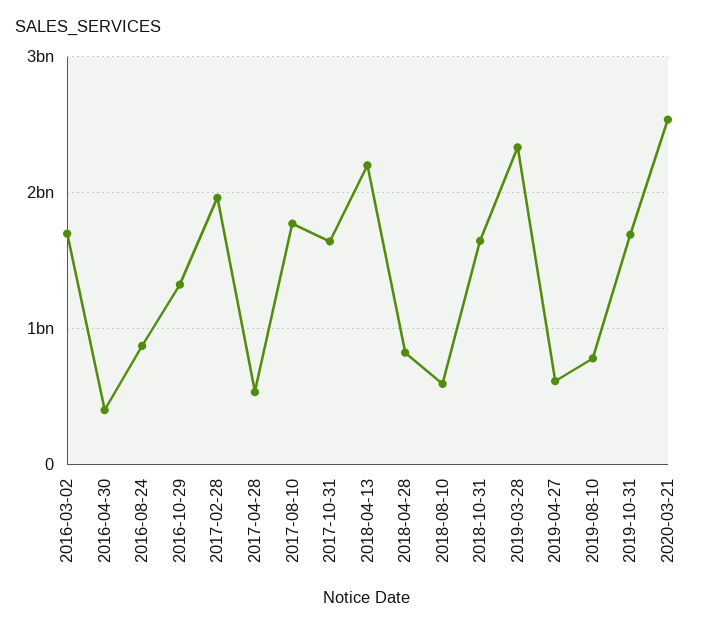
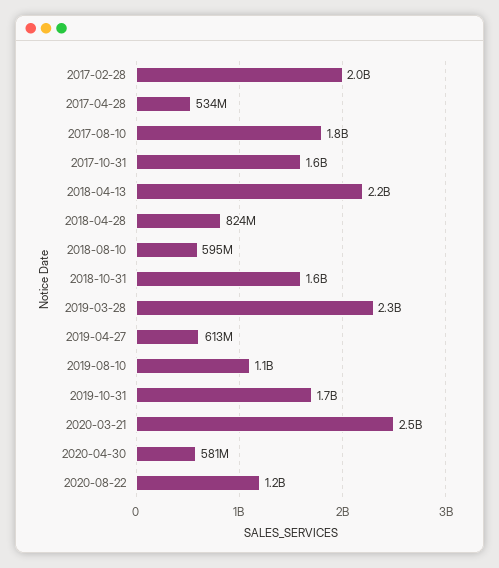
2016-03-02: 1700000000 -> none
2016-04-30: 400000000 -> none
2016-08-24: 900000000 -> none
2016-10-29: 1300000000 -> none
2019-08-10: 800000000 -> 1100000000
2020-04-30: none -> 581000000
2020-08-22: none -> 1200000000

